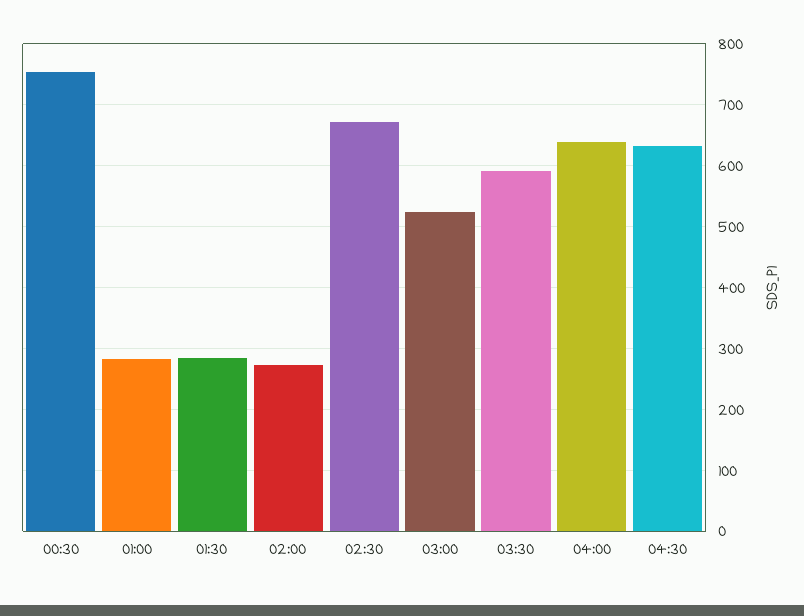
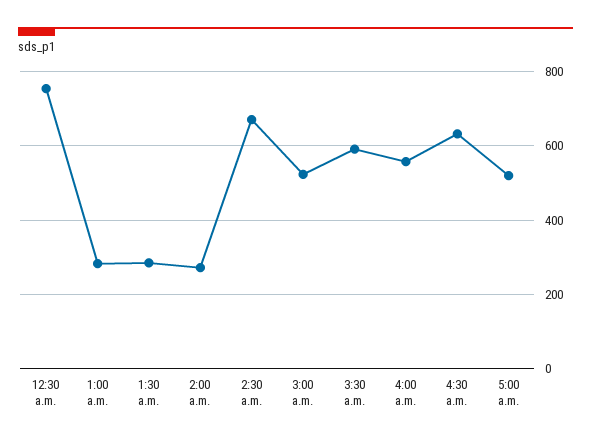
04:00: 640 -> 560
5:00 a.m.: none -> 520

